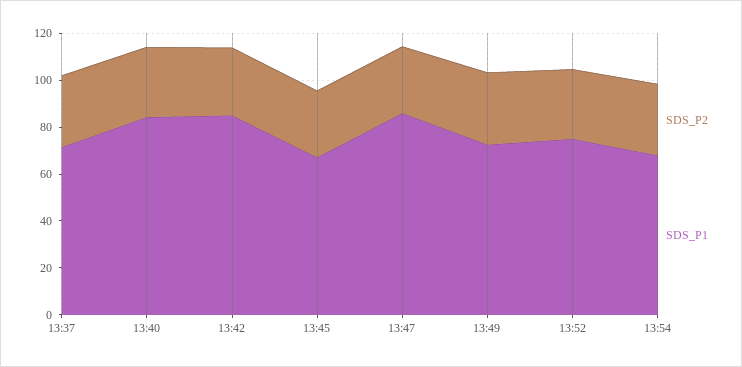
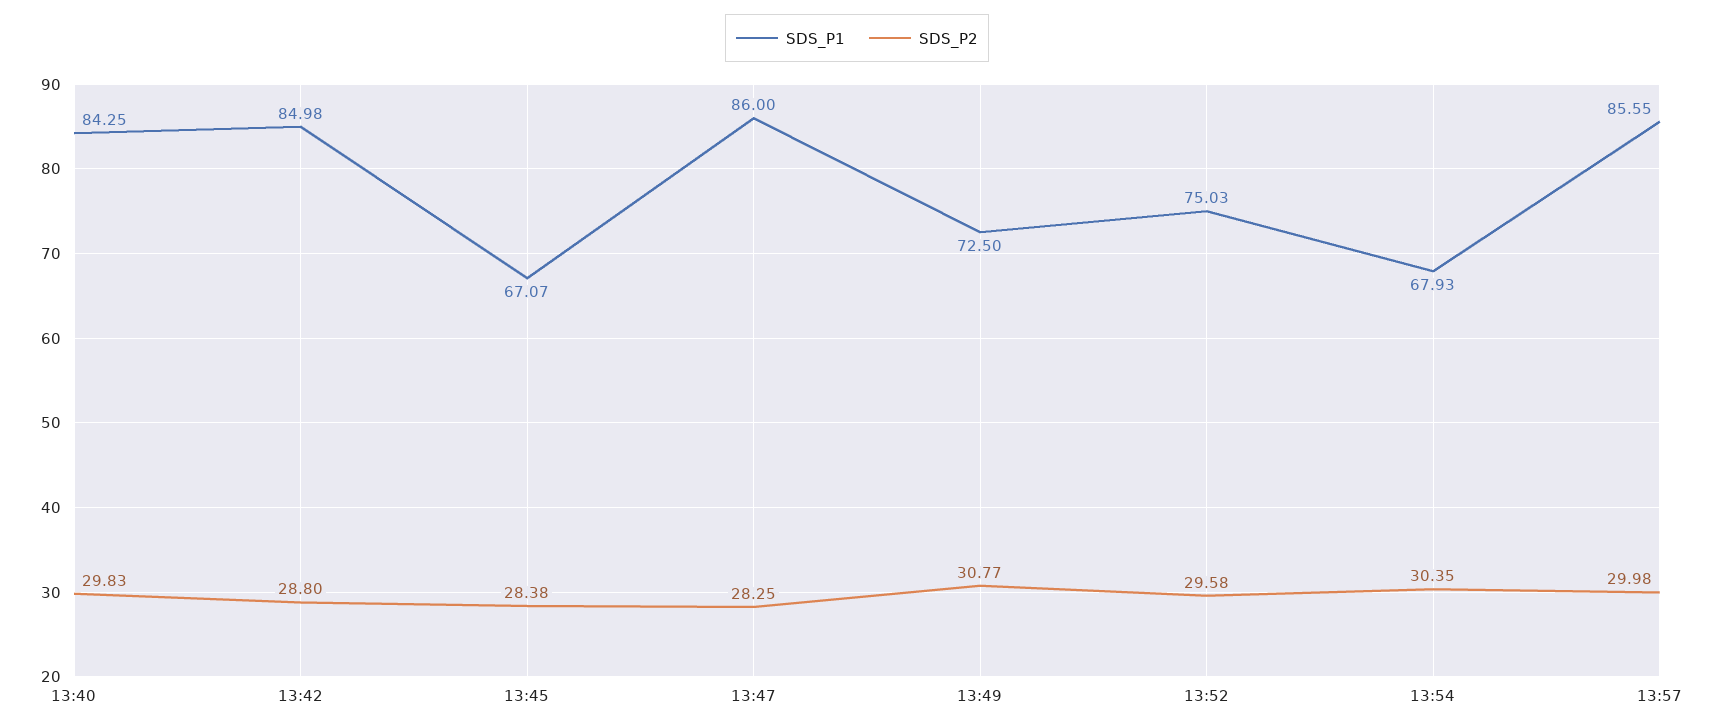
SDS_P2, 13:37: 30 -> none
SDS_P1, 13:37: 70 -> none
SDS_P1, 13:57: none -> 85.55
SDS_P2, 13:57: none -> 29.98

